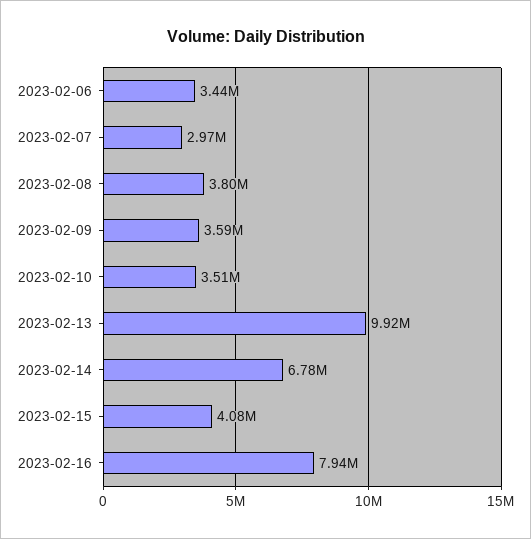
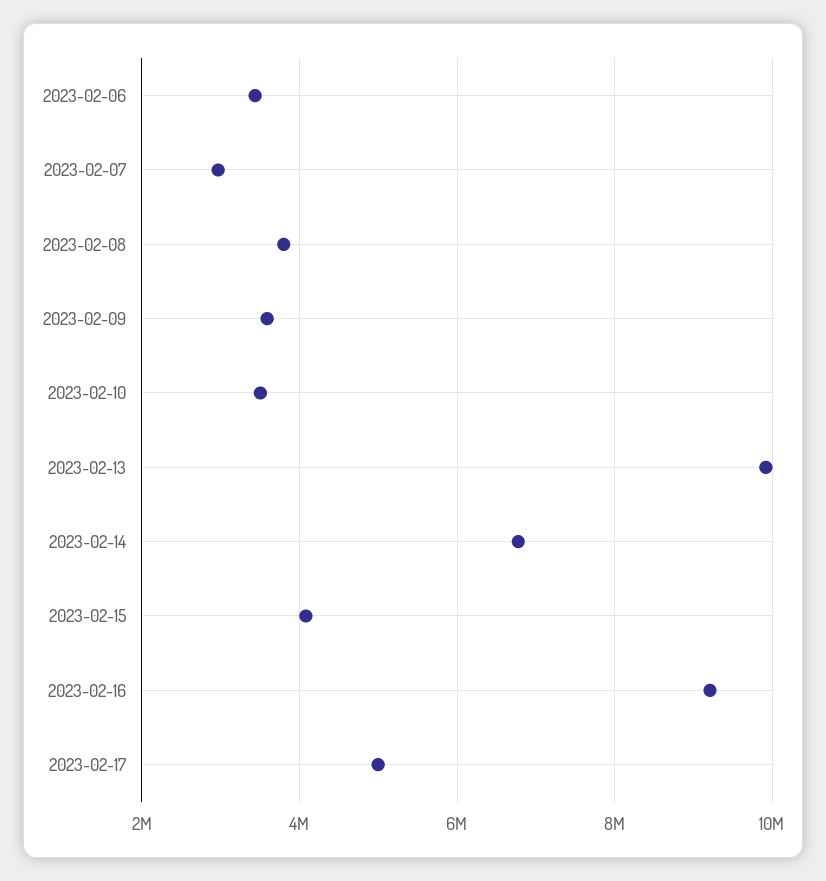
2023-02-16: 7940000 -> 9200000
2023-02-17: none -> 5000000

